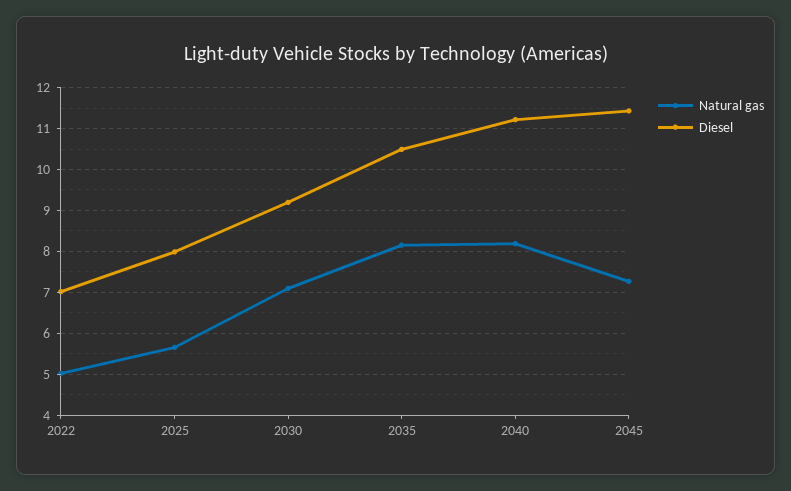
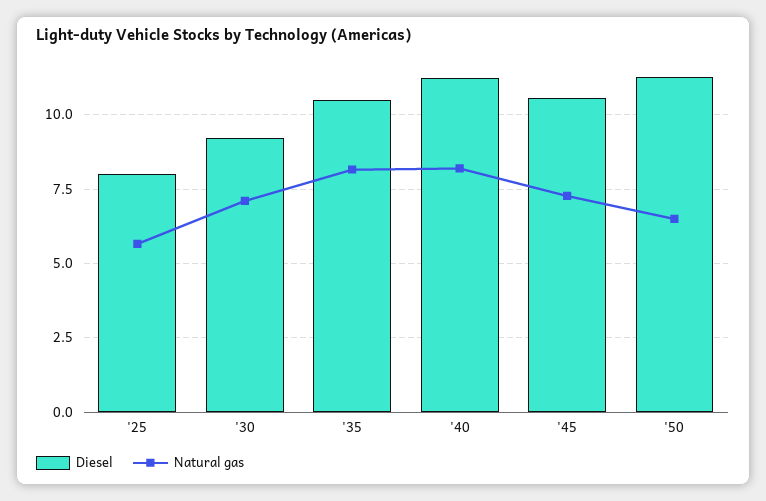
Natural gas, 2022: 5 -> none
Diesel, 2022: 7 -> none
Diesel, 2045: 11.4 -> 10.5
Diesel, '50: none -> 11.25
Natural gas, '50: none -> 6.5

